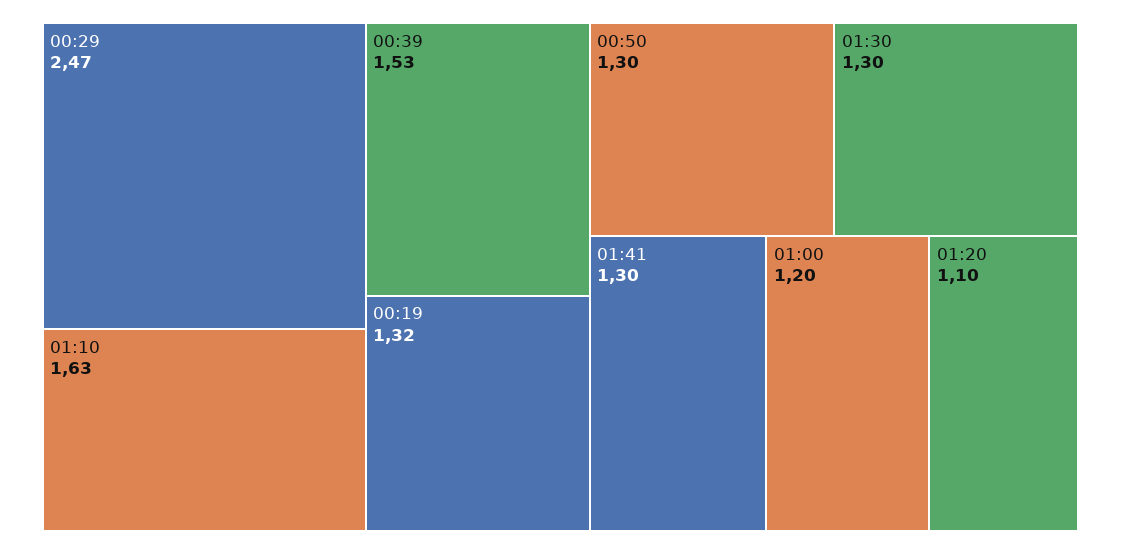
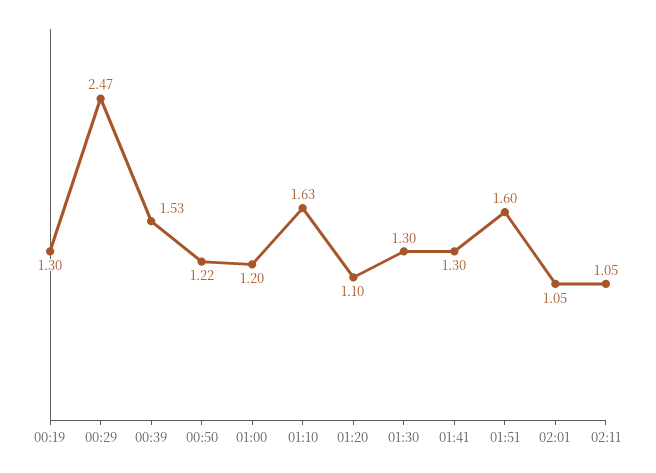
00:19: 1.32 -> 1.3
00:50: 1.3 -> 1.22
01:51: none -> 1.6
02:01: none -> 1.05
02:11: none -> 1.05

